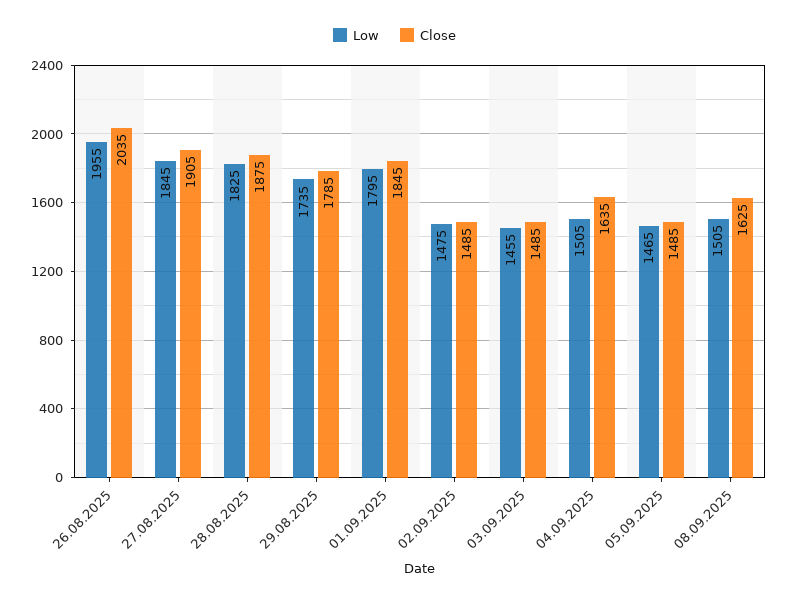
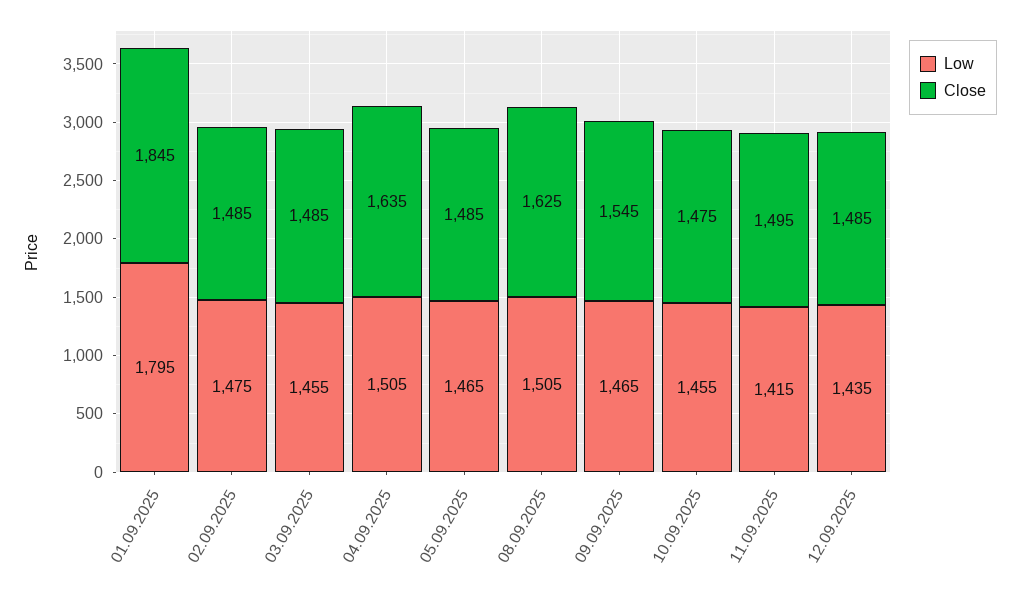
Low, 26.08.2025: 1955 -> none
Close, 26.08.2025: 2035 -> none
Low, 27.08.2025: 1845 -> none
Close, 27.08.2025: 1905 -> none
Low, 28.08.2025: 1825 -> none
Close, 28.08.2025: 1875 -> none
Low, 29.08.2025: 1735 -> none
Close, 29.08.2025: 1785 -> none
Low, 09.09.2025: none -> 1465
Close, 09.09.2025: none -> 1545
Low, 10.09.2025: none -> 1455
Close, 10.09.2025: none -> 1475
Low, 11.09.2025: none -> 1415
Close, 11.09.2025: none -> 1495
Low, 12.09.2025: none -> 1435
Close, 12.09.2025: none -> 1485

